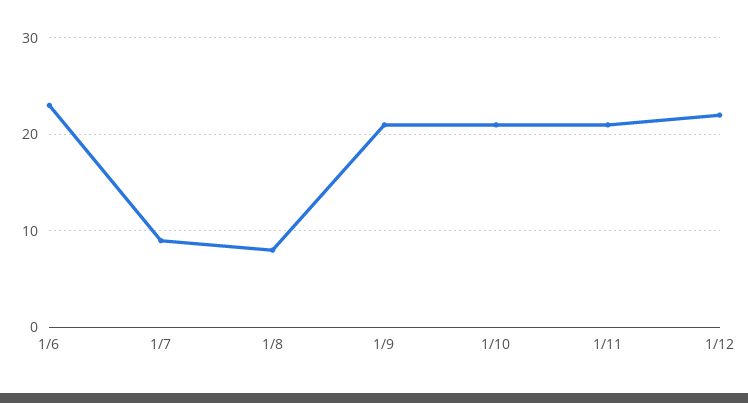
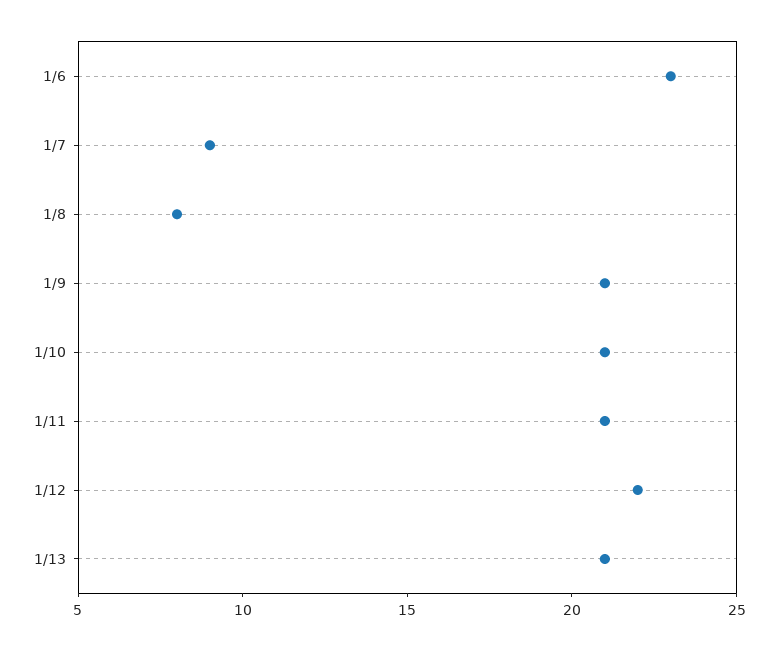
1/13: none -> 21

